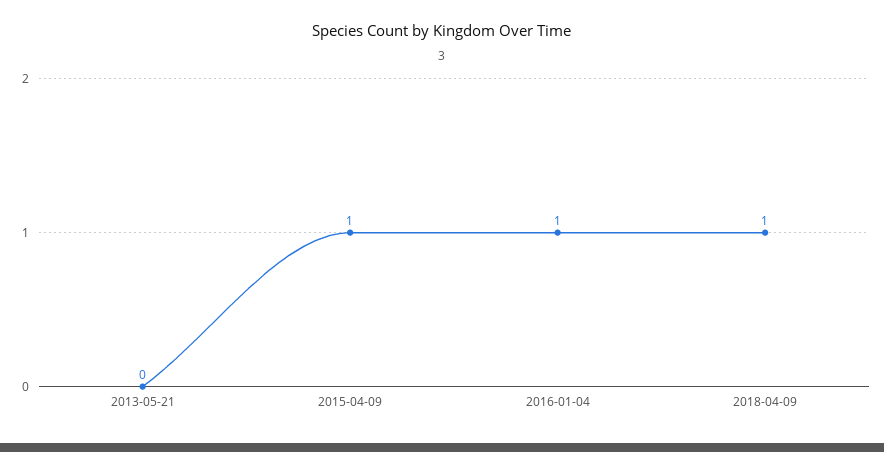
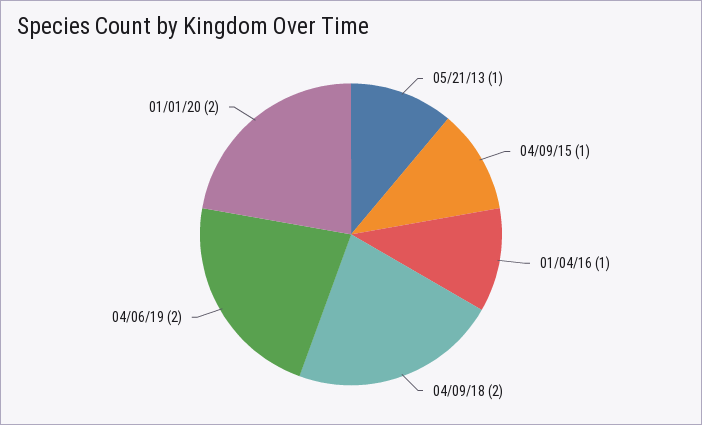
2013-05-21: 0 -> 1
2018-04-09: 1 -> 2
04/06/19: none -> 2
01/01/20: none -> 2

